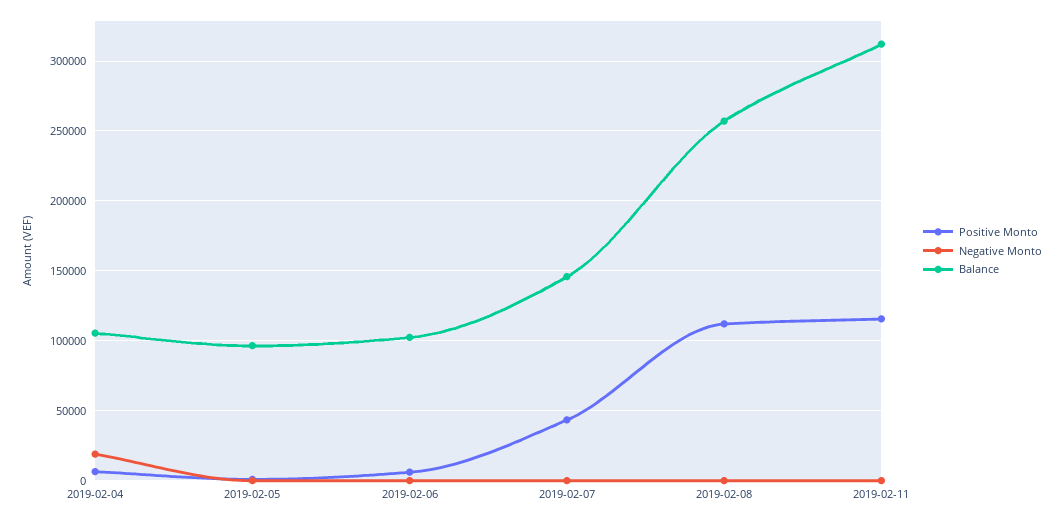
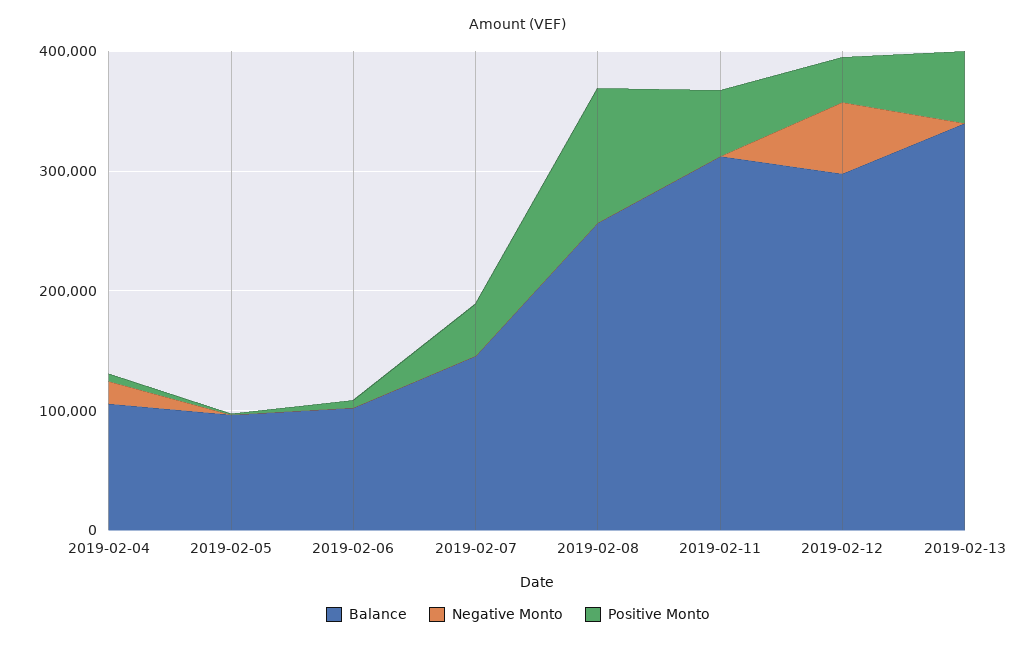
Positive Monto, 2019-02-11: 115000 -> 60000
Balance, 2019-02-12: none -> 300000
Negative Monto, 2019-02-12: none -> 60000
Positive Monto, 2019-02-12: none -> 40000
Balance, 2019-02-13: none -> 340000
Negative Monto, 2019-02-13: none -> 0
Positive Monto, 2019-02-13: none -> 60000

